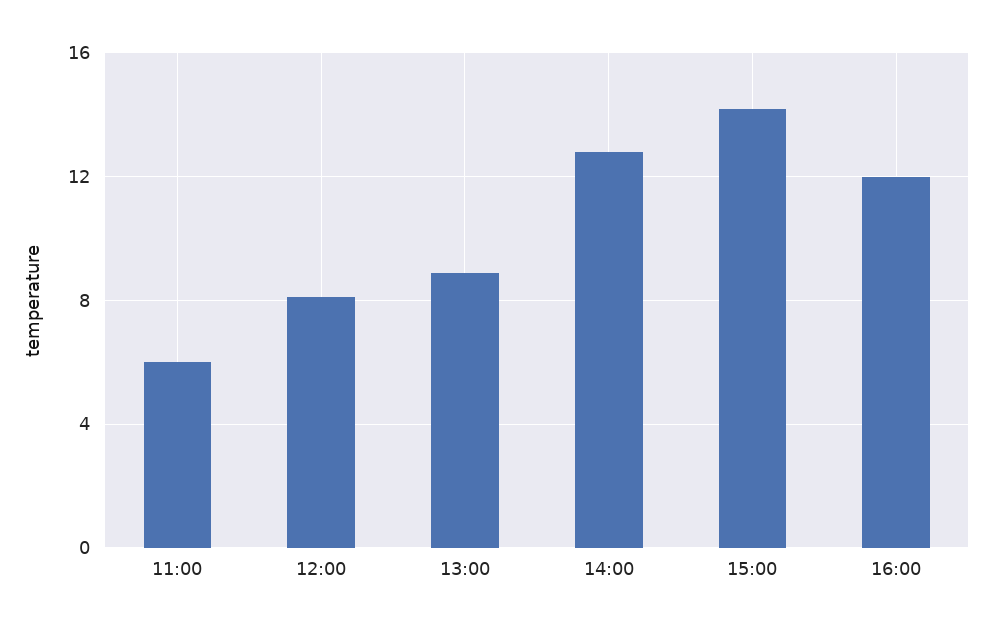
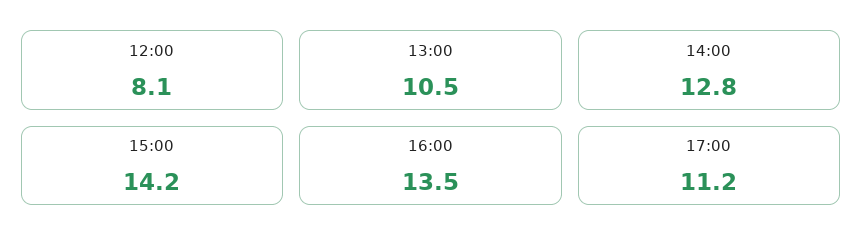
11:00: 6 -> none
13:00: 9 -> 10.5
16:00: 12 -> 13.5
17:00: none -> 11.2

